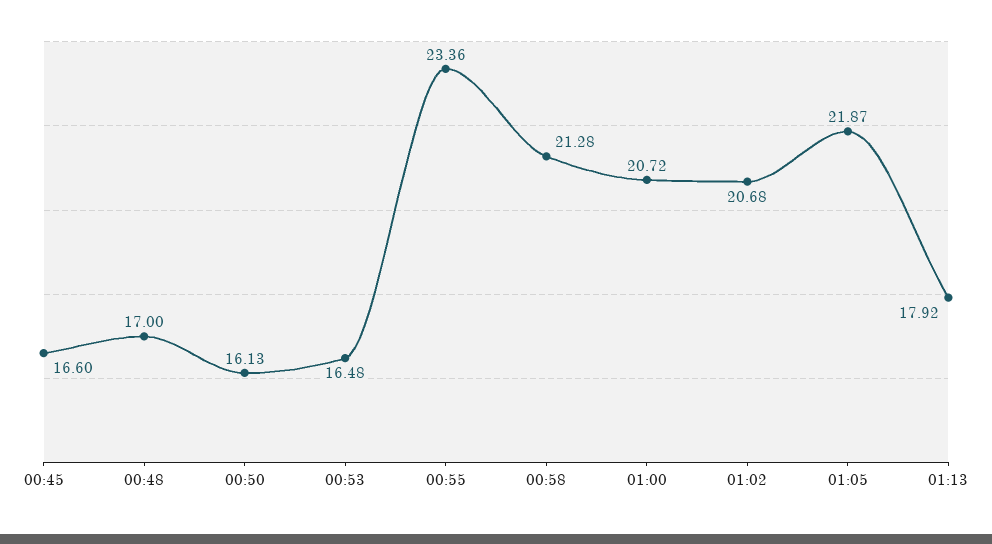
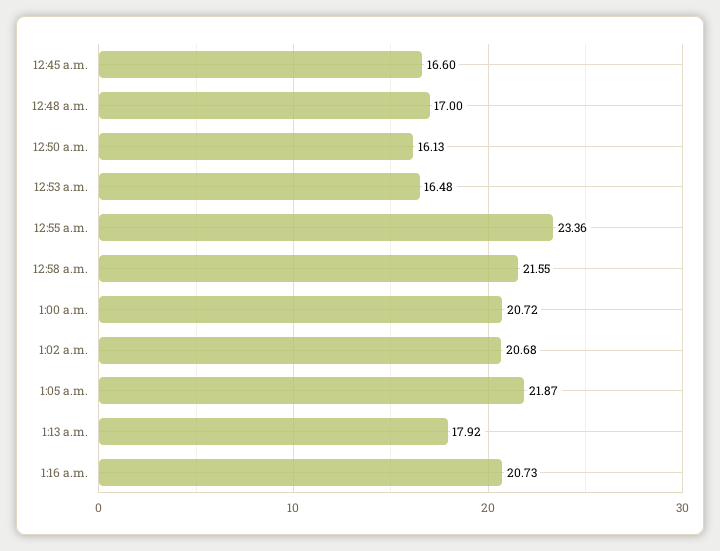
00:58: 21.28 -> 21.55
1:16 a.m.: none -> 20.73

